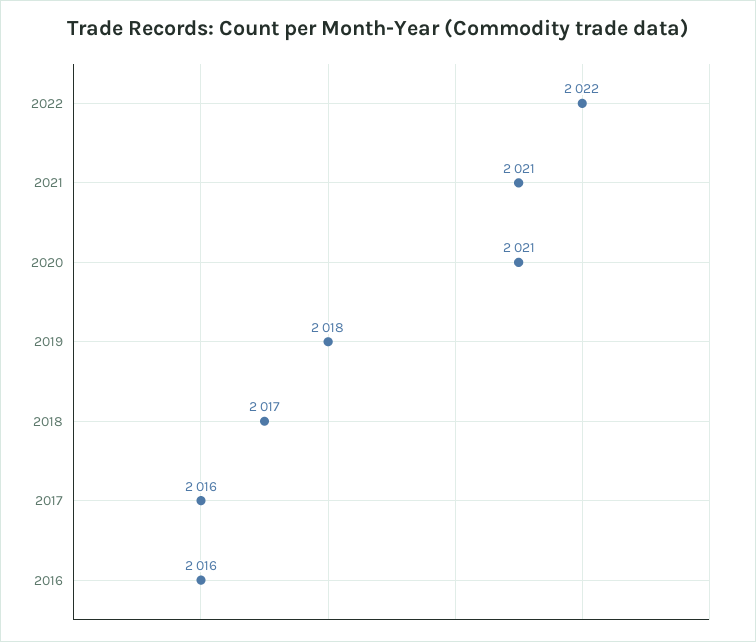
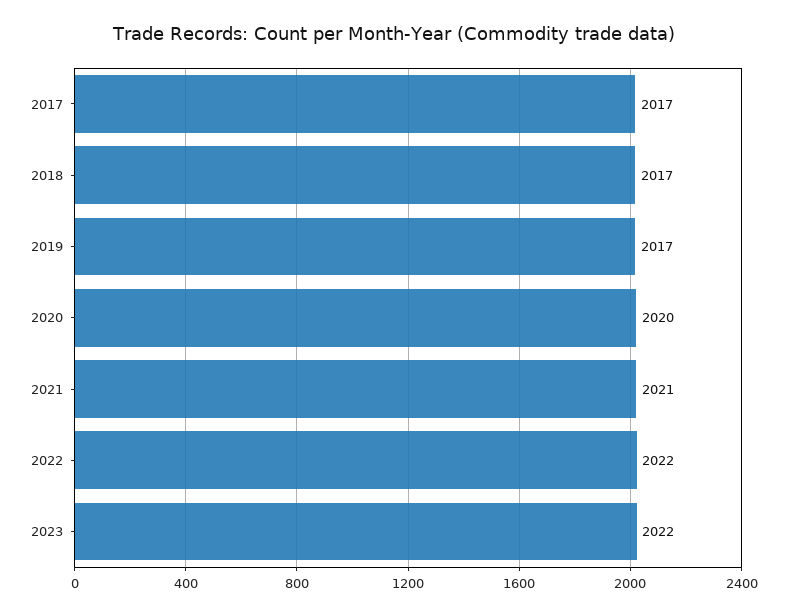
2020: 2021 -> 2020
2019: 2018 -> 2017
2017: 2016 -> 2017
2016: 2016 -> none
2023: none -> 2022

